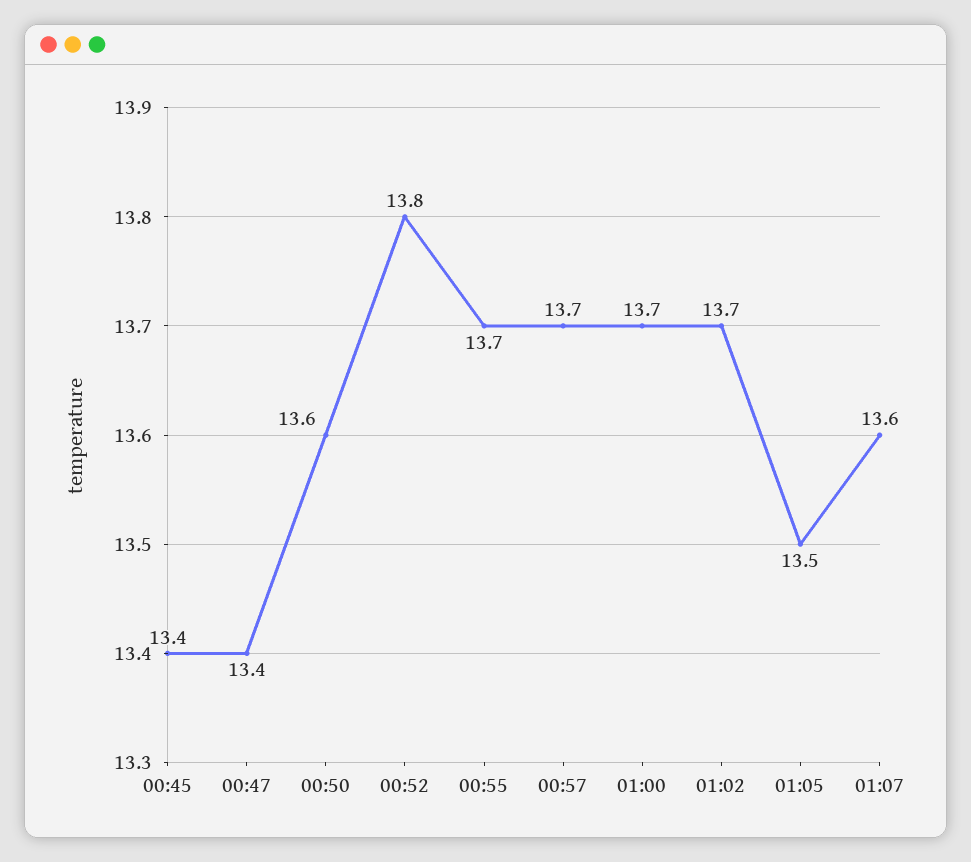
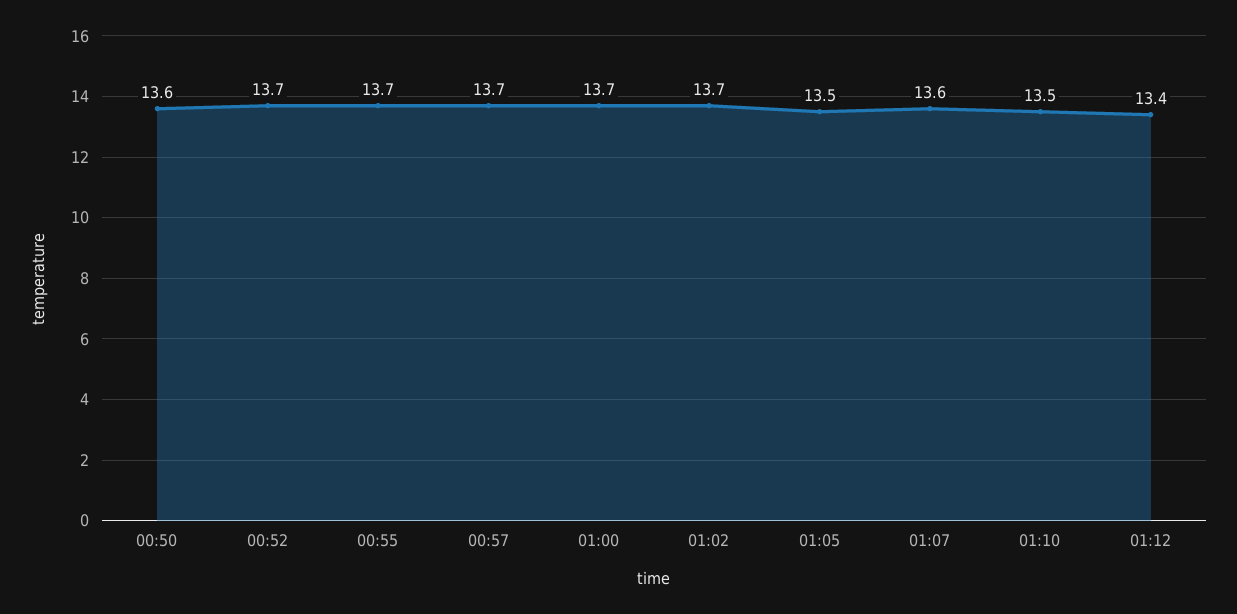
00:45: 13.4 -> none
00:47: 13.4 -> none
00:52: 13.8 -> 13.7
01:10: none -> 13.5
01:12: none -> 13.4

